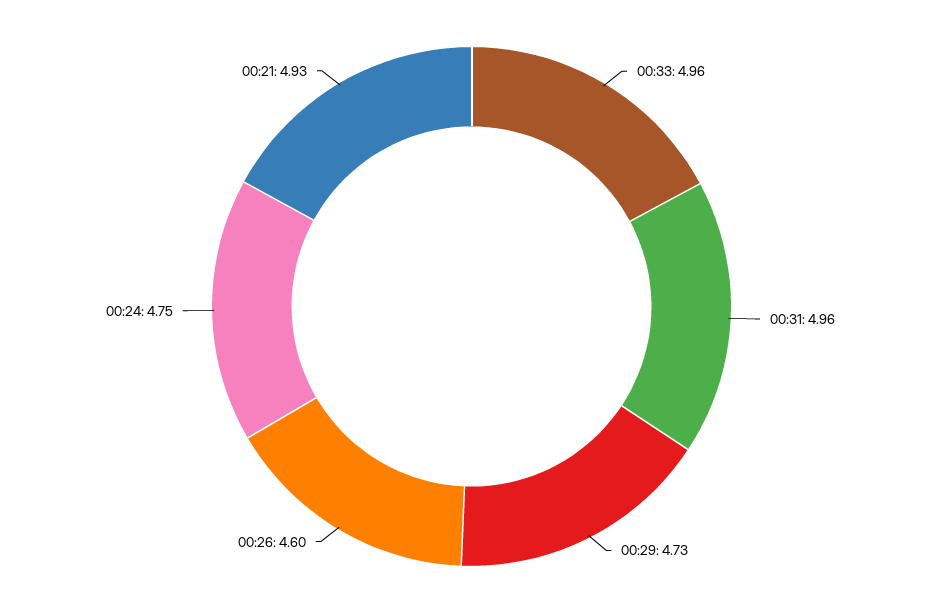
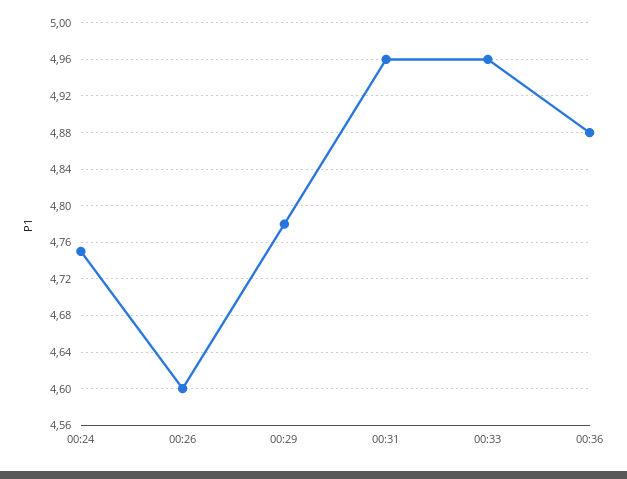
00:29: 4.73 -> 4.78
00:21: 4.93 -> none
00:36: none -> 4.88

